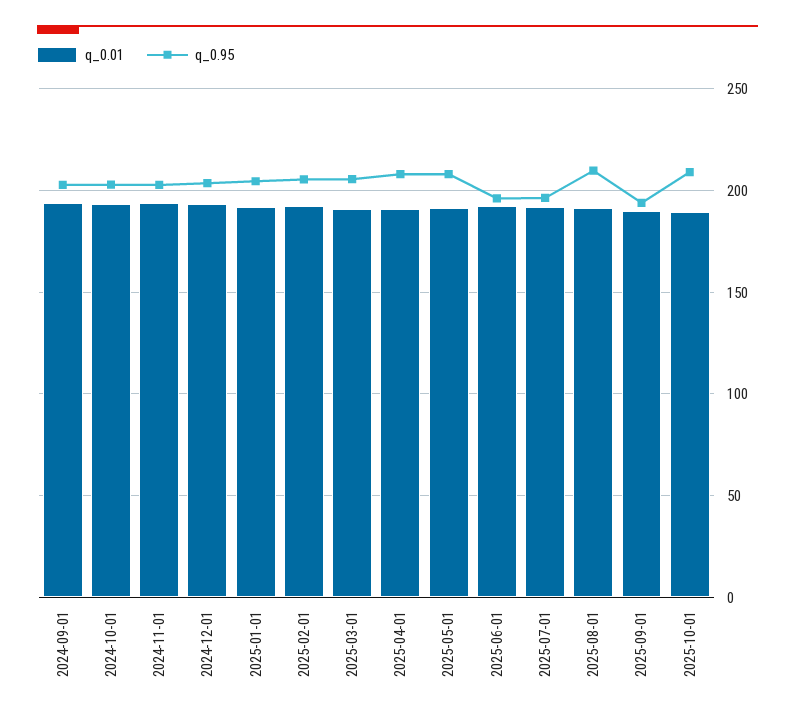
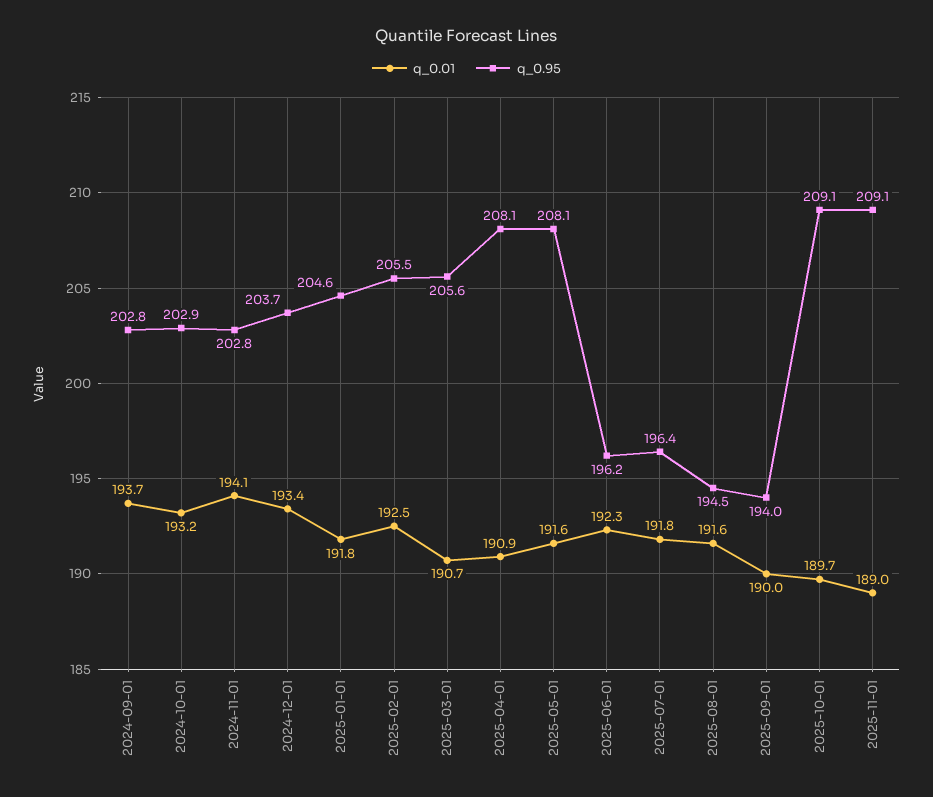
q_0.95, 2025-08-01: 210 -> 194.5
q_0.01, 2025-11-01: none -> 189
q_0.95, 2025-11-01: none -> 209.1

